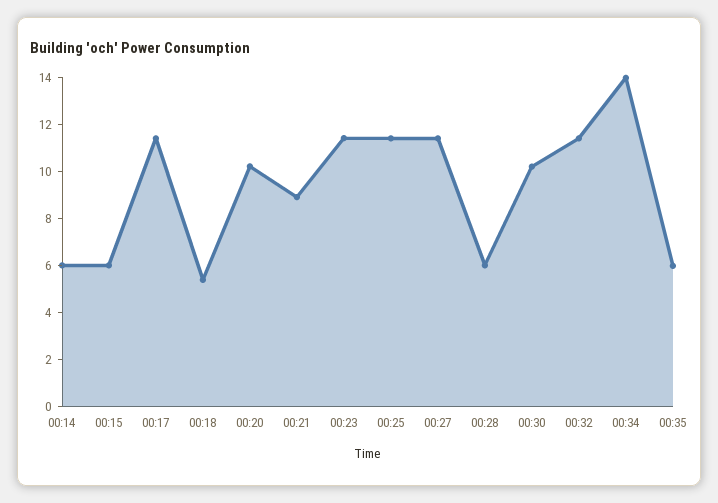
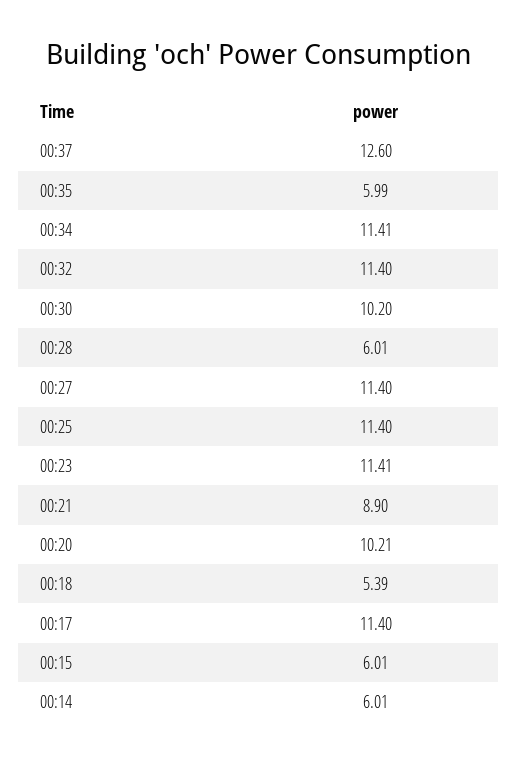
00:34: 14 -> 11.41
00:37: none -> 12.6

